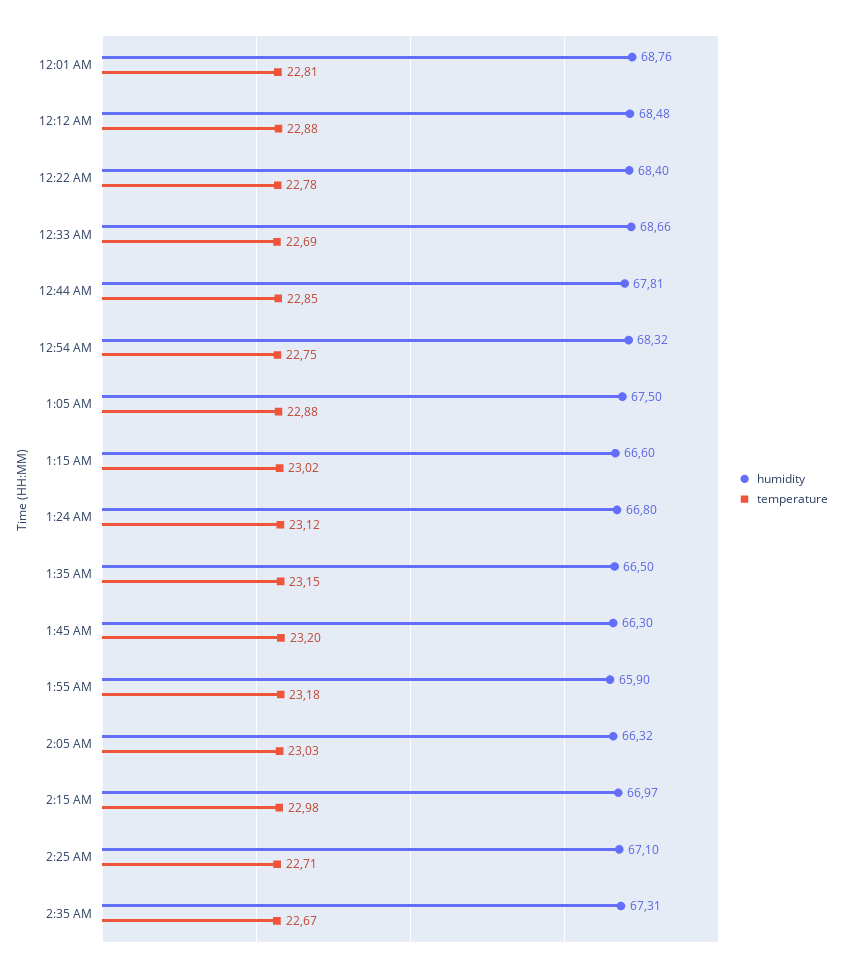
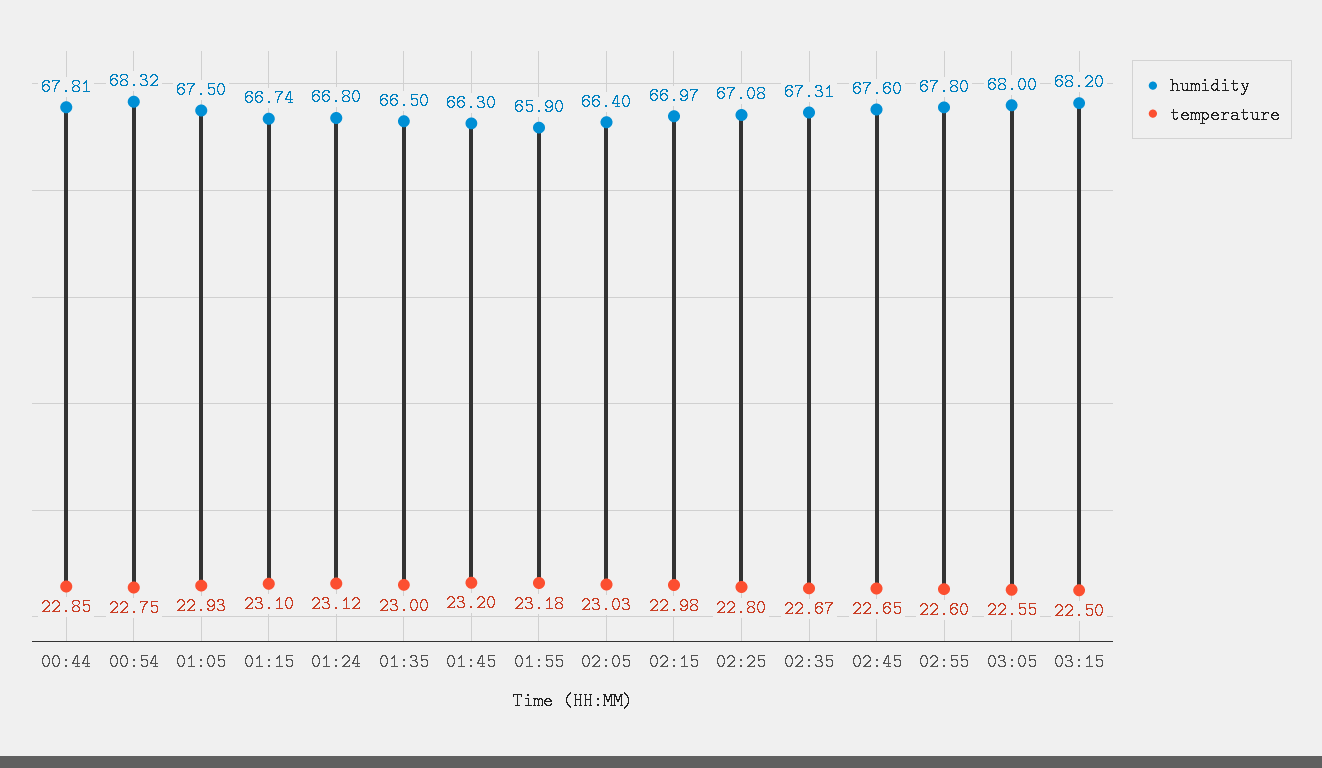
humidity, 12:01 AM: 68.76 -> none
temperature, 12:01 AM: 22.81 -> none
humidity, 12:12 AM: 68.48 -> none
temperature, 12:12 AM: 22.88 -> none
humidity, 12:22 AM: 68.4 -> none
temperature, 12:22 AM: 22.78 -> none
humidity, 12:33 AM: 68.66 -> none
temperature, 12:33 AM: 22.69 -> none
temperature, 1:05 AM: 22.88 -> 22.93
humidity, 1:15 AM: 66.6 -> 66.74
temperature, 1:15 AM: 23.02 -> 23.1
temperature, 1:35 AM: 23.15 -> 23
humidity, 2:05 AM: 66.32 -> 66.4
humidity, 2:25 AM: 67.1 -> 67.08
temperature, 2:25 AM: 22.71 -> 22.8
humidity, 02:45: none -> 67.6
temperature, 02:45: none -> 22.65
humidity, 02:55: none -> 67.8
temperature, 02:55: none -> 22.6
humidity, 03:05: none -> 68
temperature, 03:05: none -> 22.55
humidity, 03:15: none -> 68.2
temperature, 03:15: none -> 22.5

